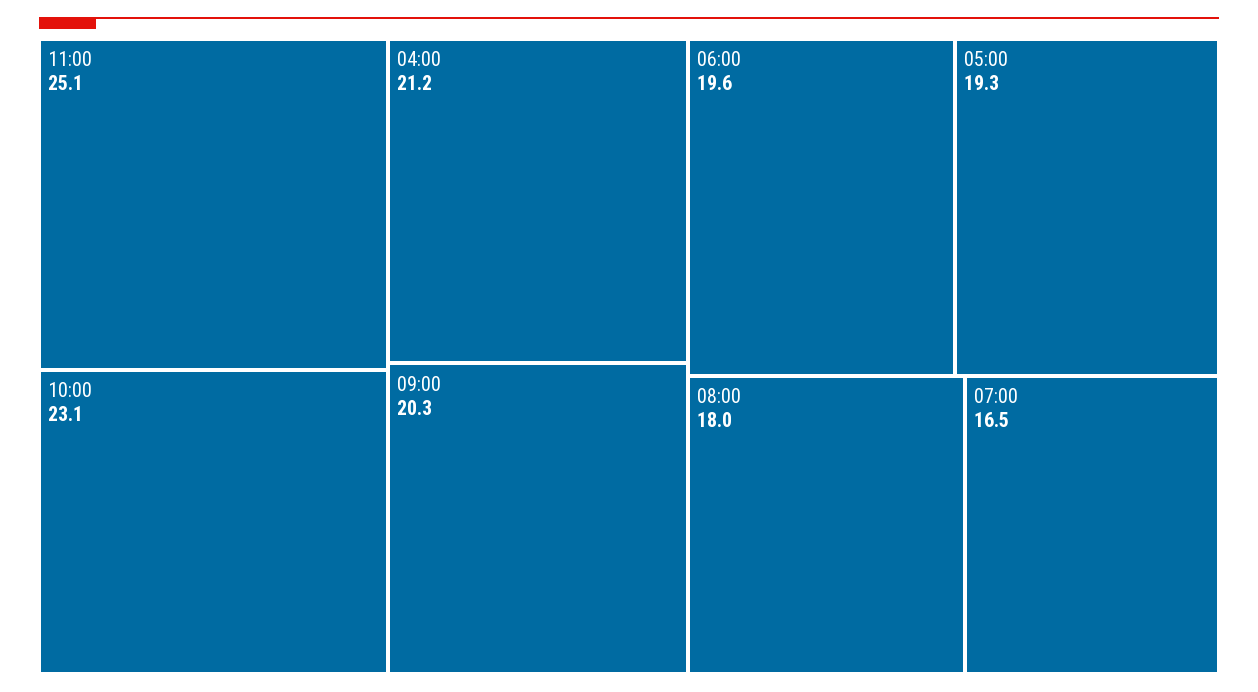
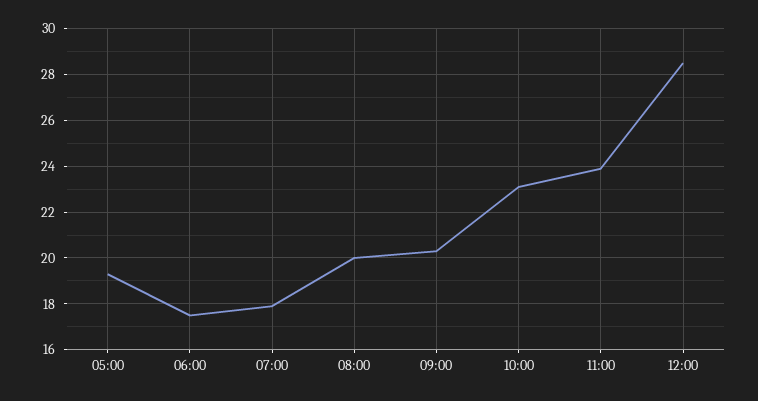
11:00: 25.1 -> 24
04:00: 21.2 -> none
06:00: 19.6 -> 17.5
08:00: 18 -> 20
07:00: 16.5 -> 18
12:00: none -> 28.5

